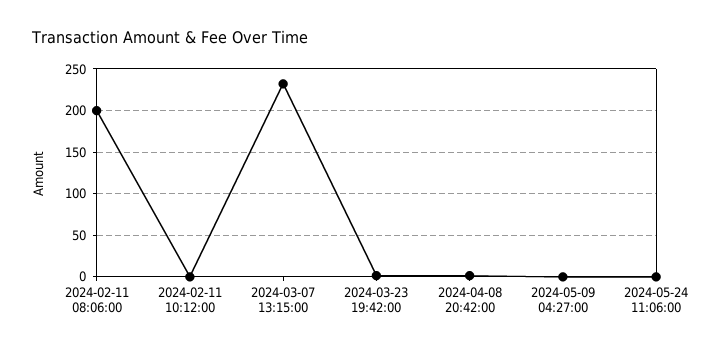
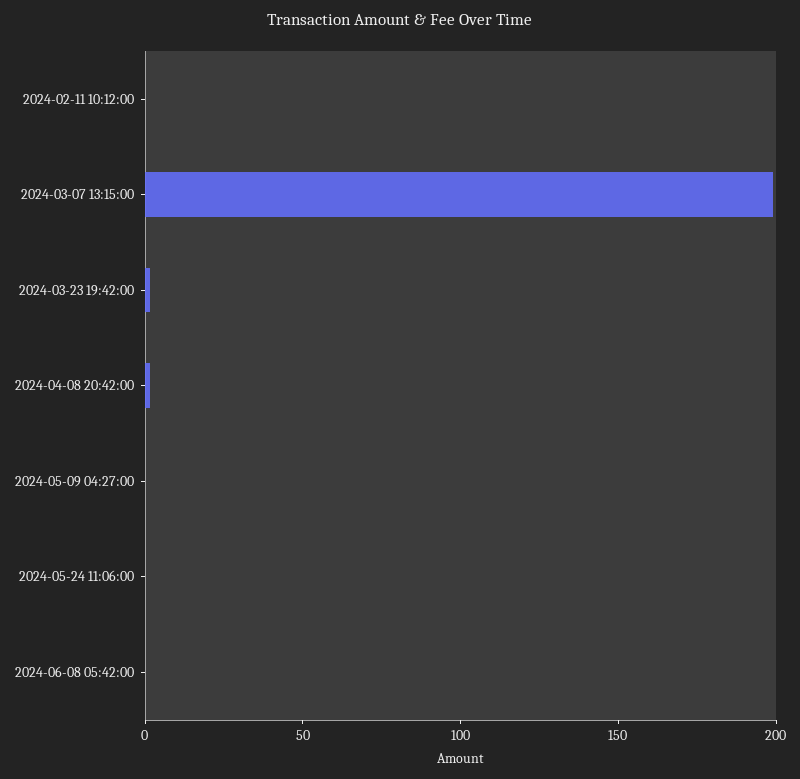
2024-02-11 08:06:00: 200 -> none
2024-03-07 13:15:00: 230 -> 200
2024-06-08 05:42:00: none -> 0

